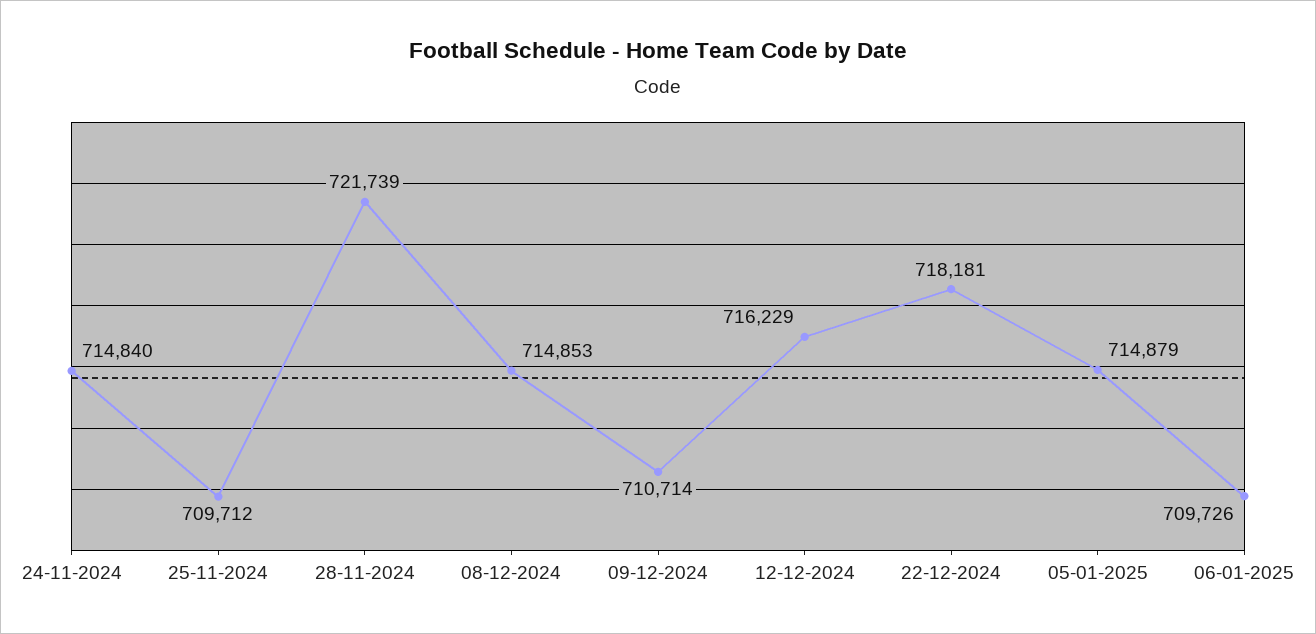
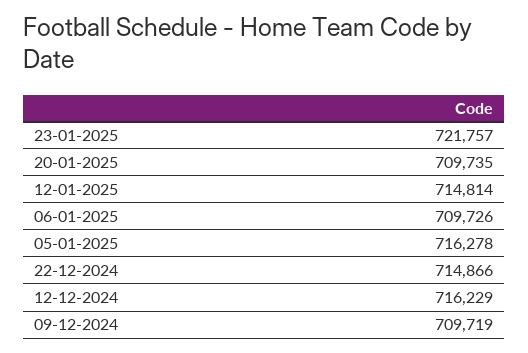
24-11-2024: 714840 -> none
25-11-2024: 709712 -> none
28-11-2024: 721739 -> none
08-12-2024: 714853 -> none
09-12-2024: 710714 -> 709719
22-12-2024: 718181 -> 714866
05-01-2025: 714879 -> 716278
23-01-2025: none -> 721757
20-01-2025: none -> 709735
12-01-2025: none -> 714814

